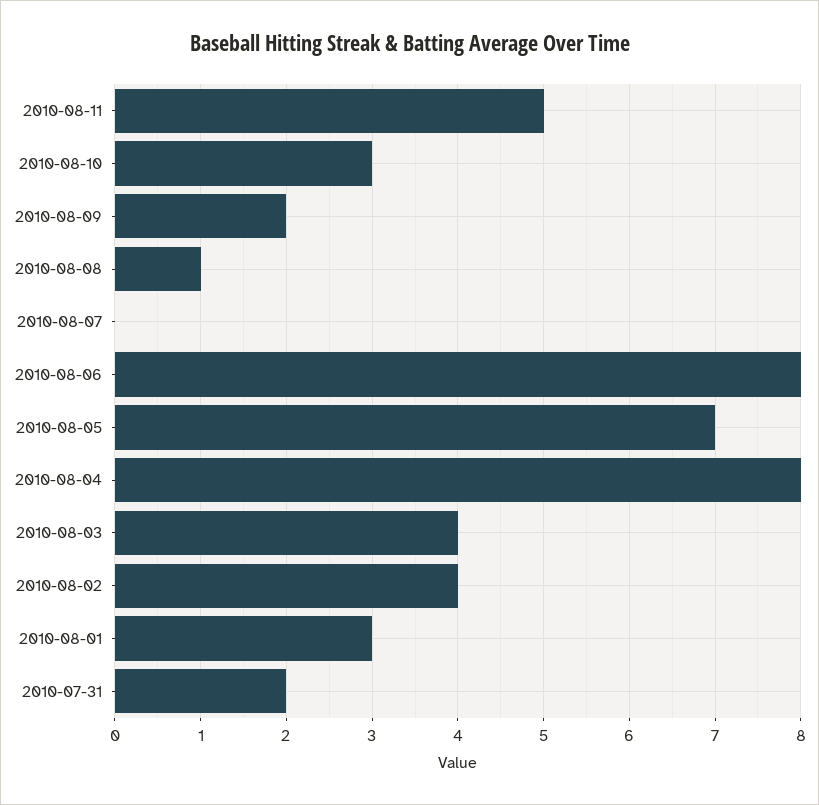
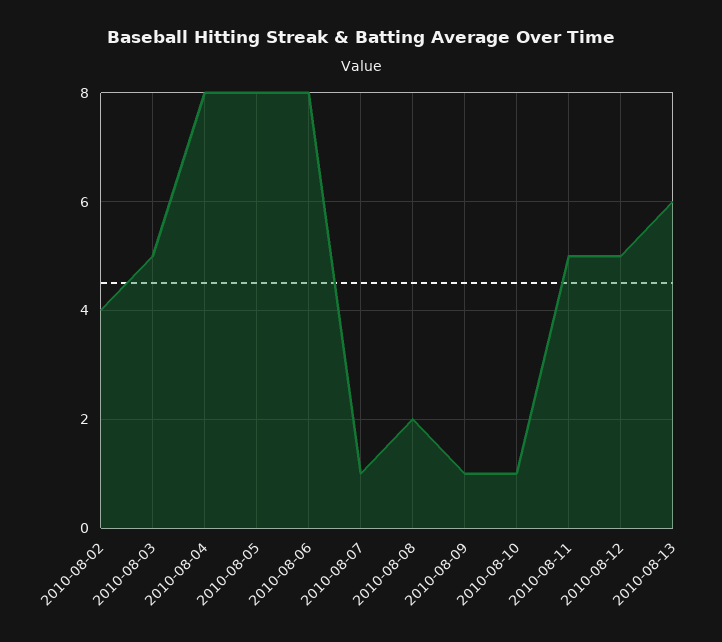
2010-08-10: 3 -> 1
2010-08-09: 2 -> 1
2010-08-08: 1 -> 2
2010-08-07: 0 -> 1
2010-08-05: 7 -> 8
2010-08-03: 4 -> 5
2010-08-01: 3 -> none
2010-07-31: 2 -> none
2010-08-12: none -> 5
2010-08-13: none -> 6

